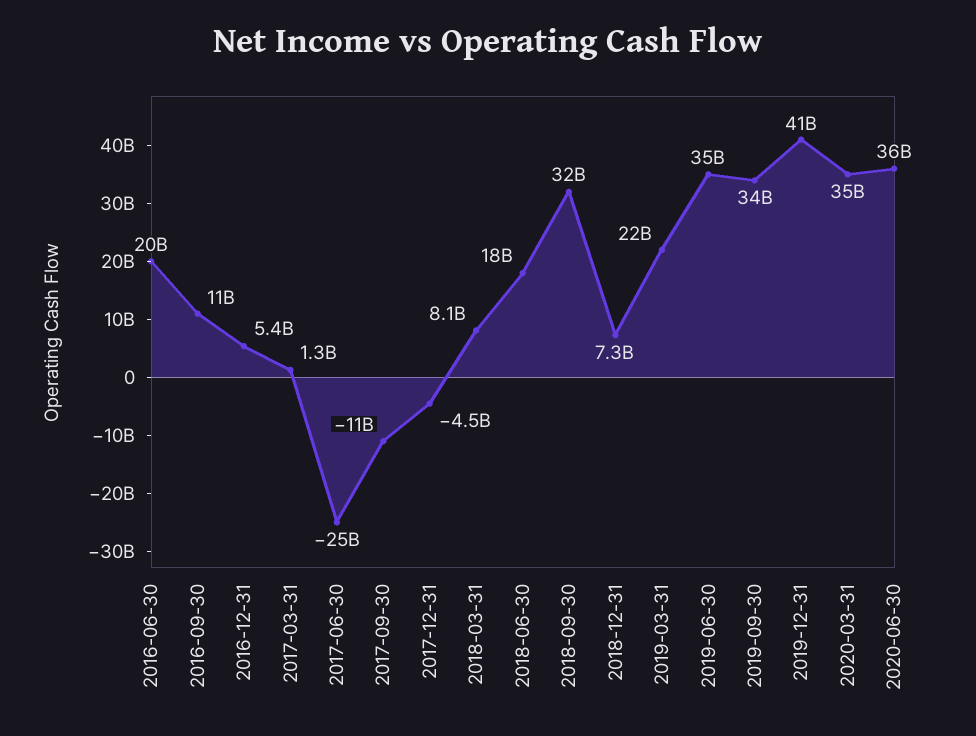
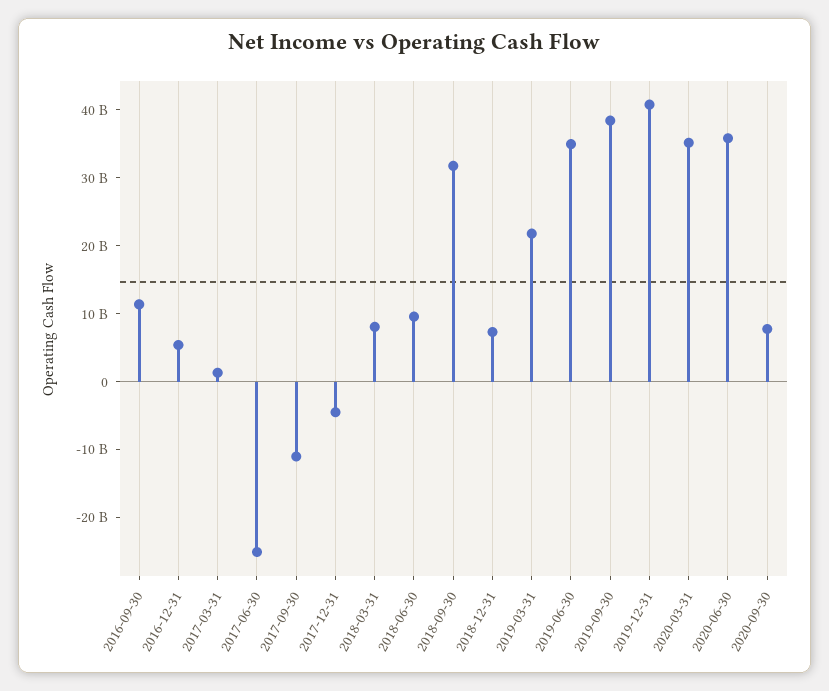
2016-06-30: 20000000000 -> none
2018-06-30: 18000000000 -> 10000000000
2019-09-30: 34000000000 -> 38000000000
2020-09-30: none -> 8000000000

